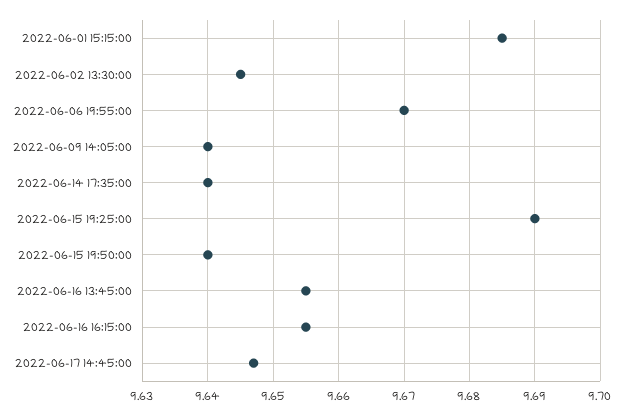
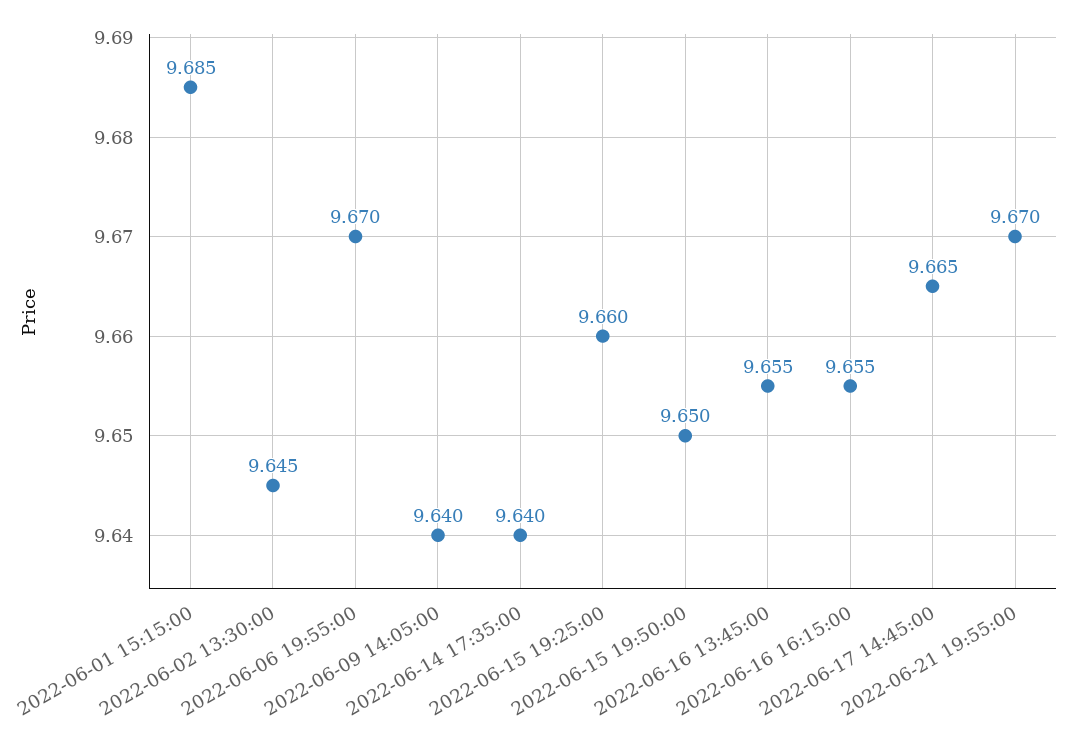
2022-06-15 19:25:00: 9.69 -> 9.66
2022-06-15 19:50:00: 9.64 -> 9.65
2022-06-17 14:45:00: 9.647 -> 9.665
2022-06-21 19:55:00: none -> 9.67

